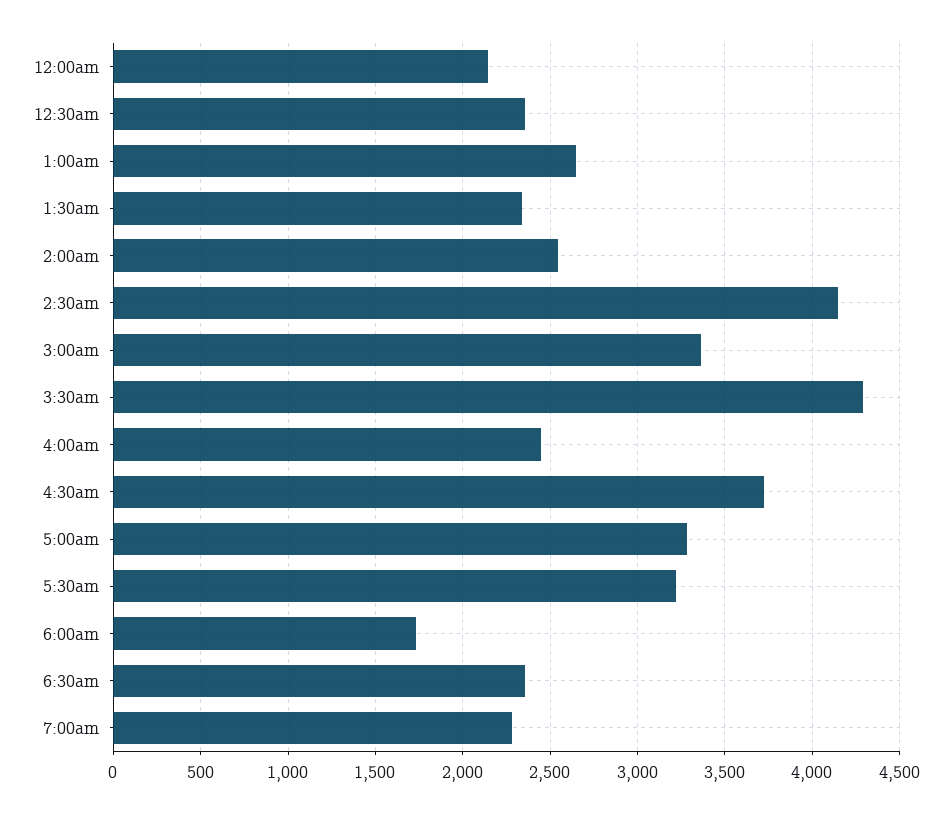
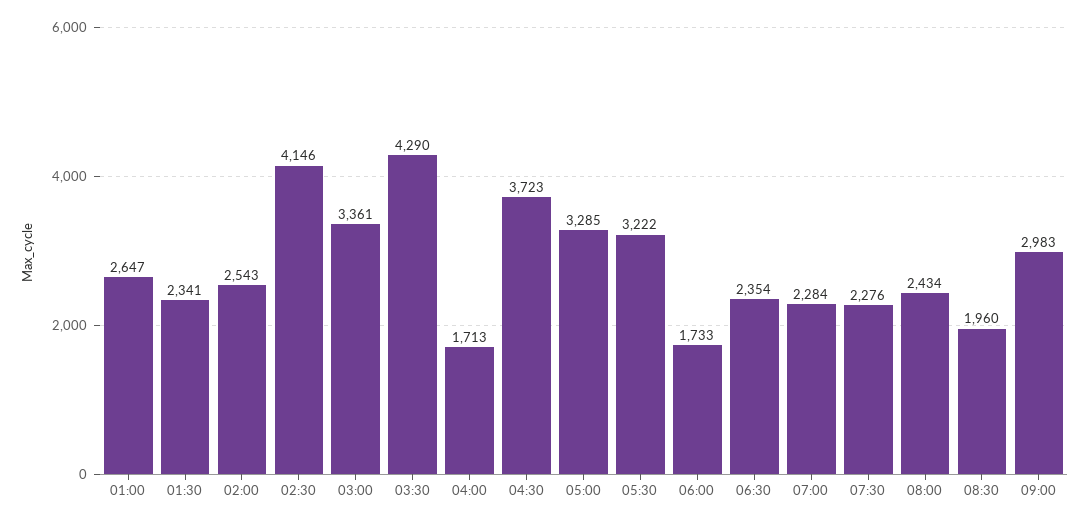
12:00am: 2150 -> none
12:30am: 2350 -> none
4:00am: 2450 -> 1713
07:30: none -> 2276
08:00: none -> 2434
08:30: none -> 1960
09:00: none -> 2983

